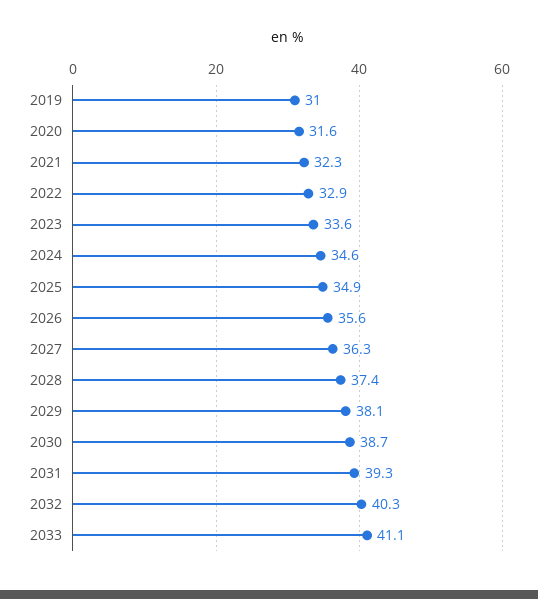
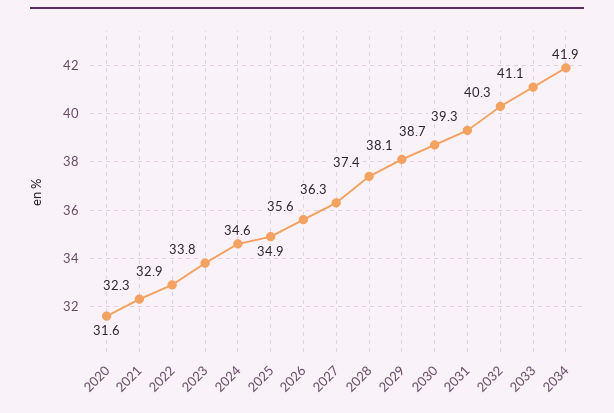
2019: 31 -> none
2023: 33.6 -> 33.8
2034: none -> 41.9

